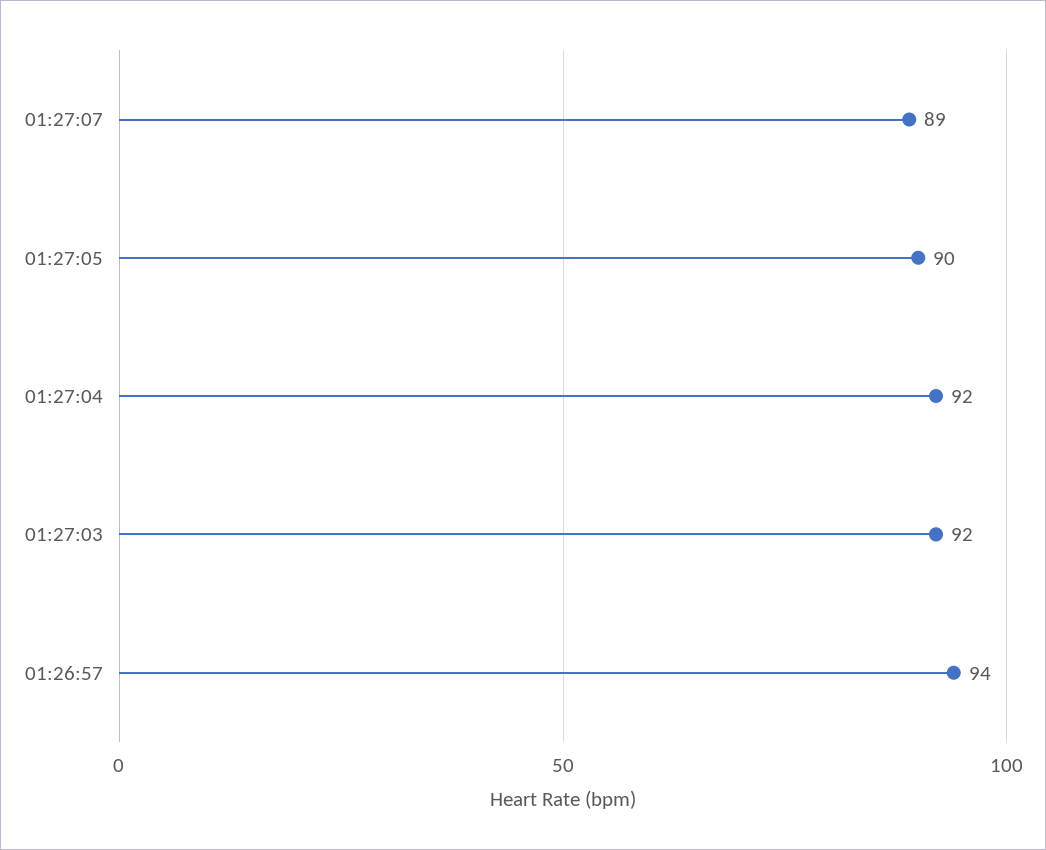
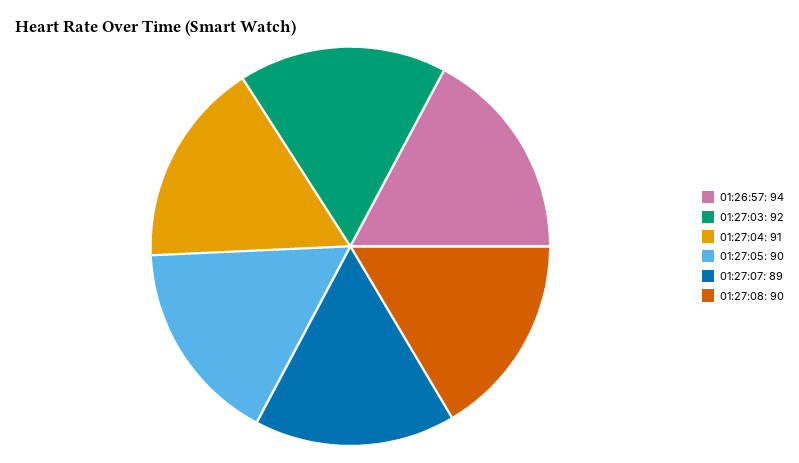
01:27:04: 92 -> 91
01:27:08: none -> 90

